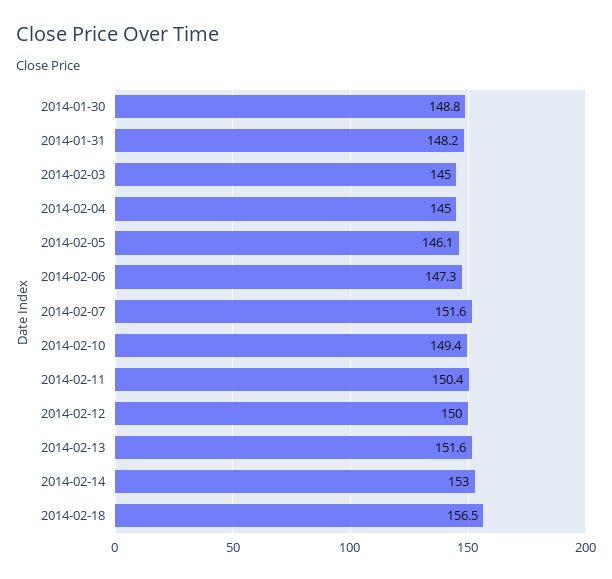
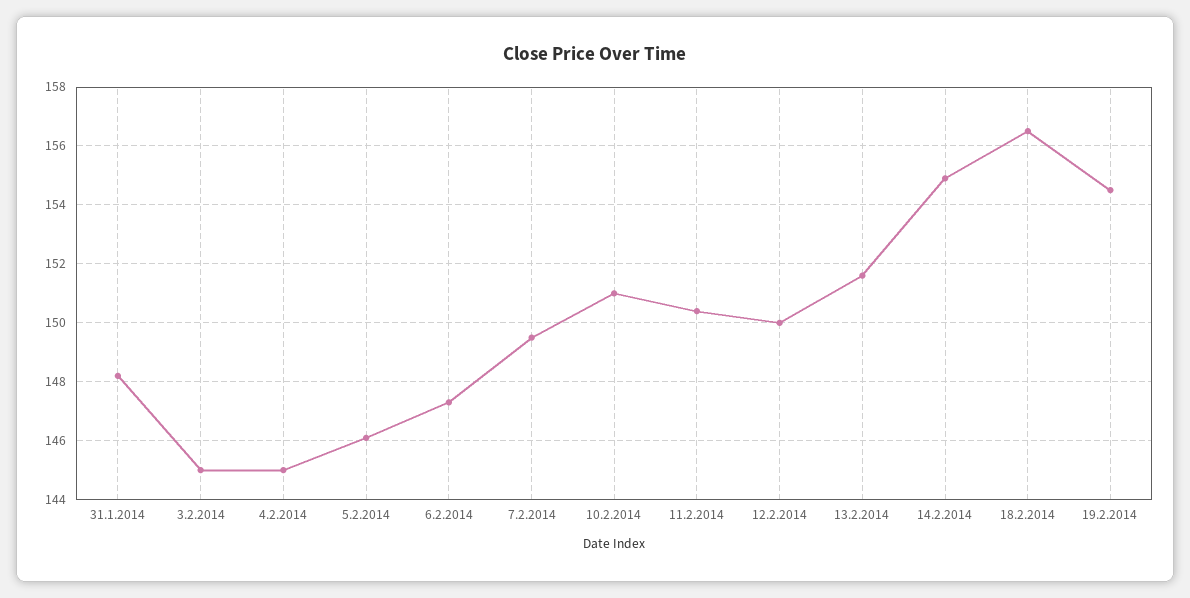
2014-01-30: 148.8 -> none
2014-02-07: 151.6 -> 149.5
2014-02-10: 149.4 -> 151
2014-02-14: 153 -> 155
19.2.2014: none -> 154.5

